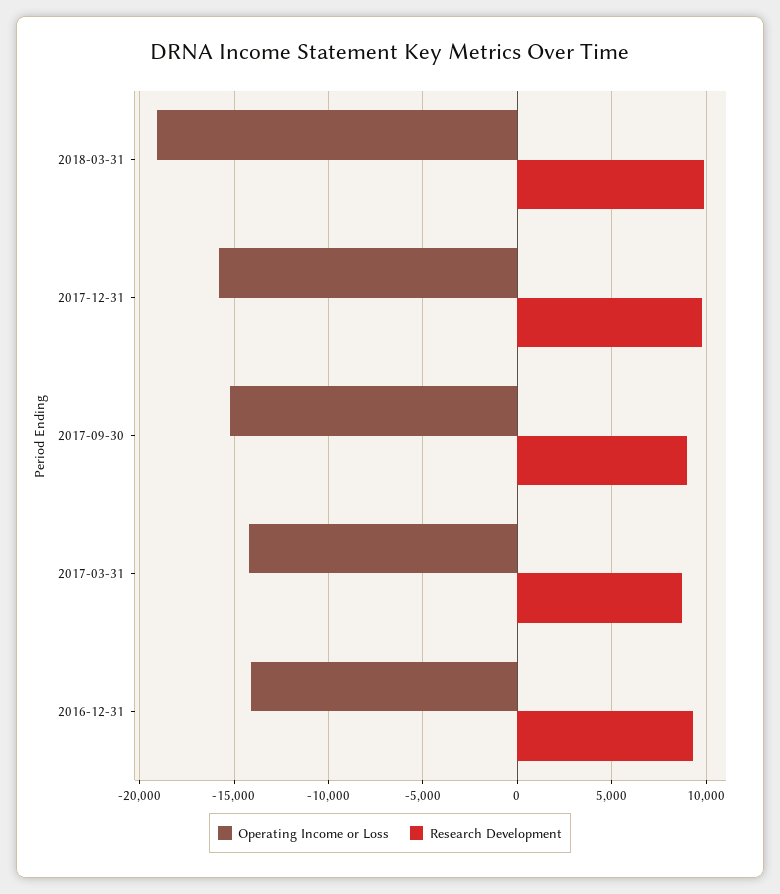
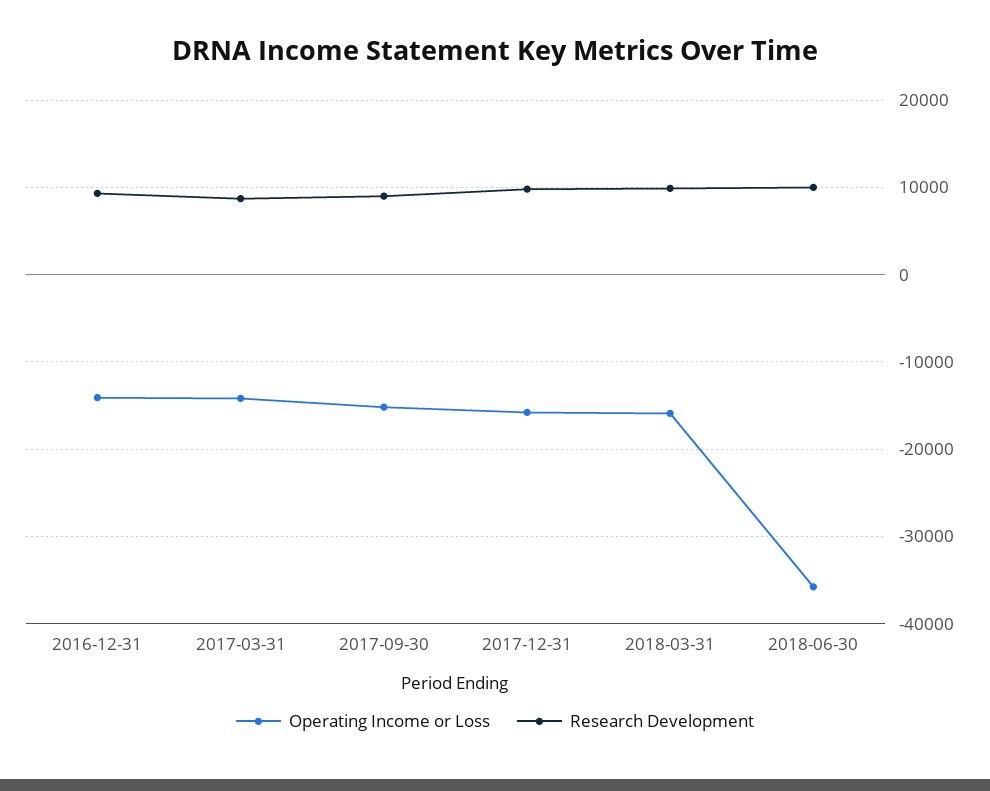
Operating Income or Loss, 2018-03-31: -19000 -> -16000
Operating Income or Loss, 2018-06-30: none -> -36000
Research Development, 2018-06-30: none -> 10000

